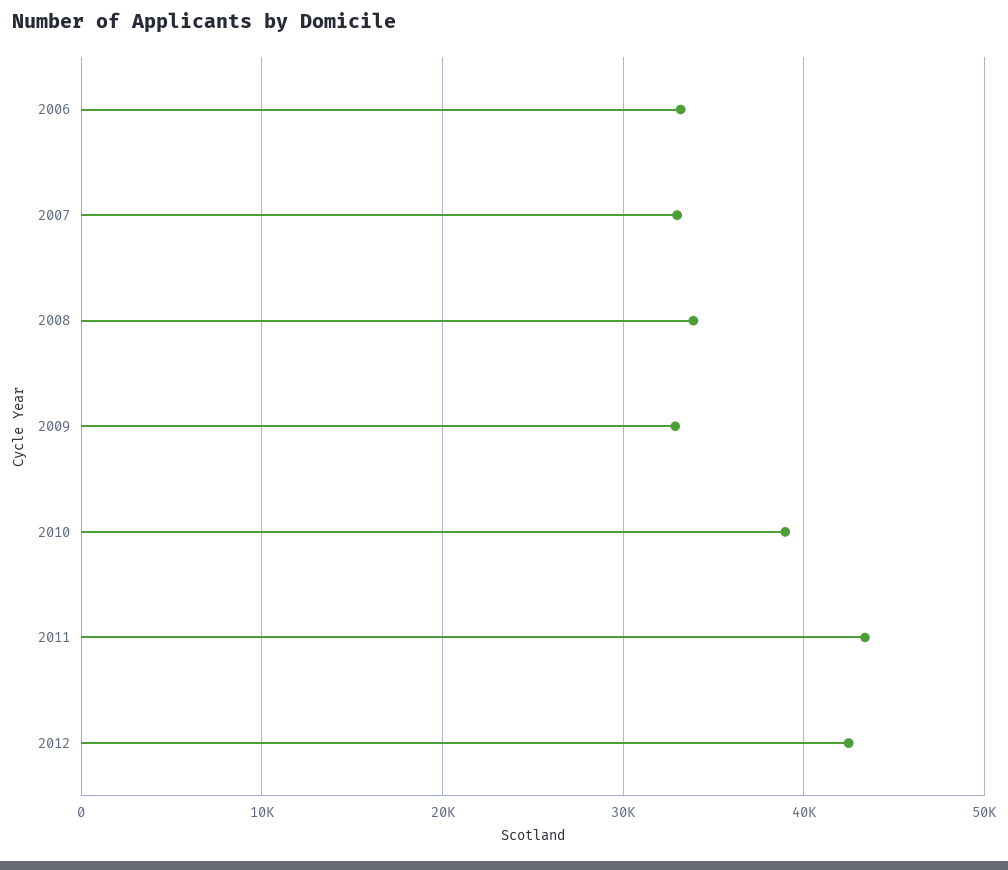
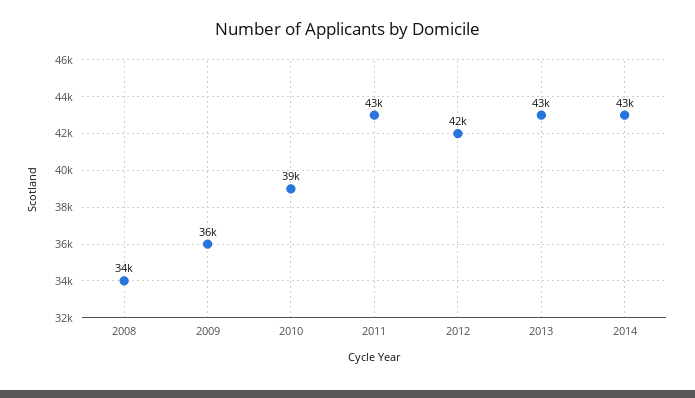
2006: 33000 -> none
2007: 33000 -> none
2009: 33000 -> 36000
2013: none -> 43000
2014: none -> 43000

